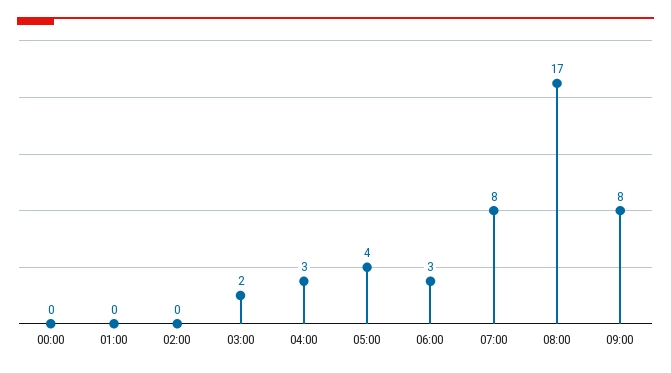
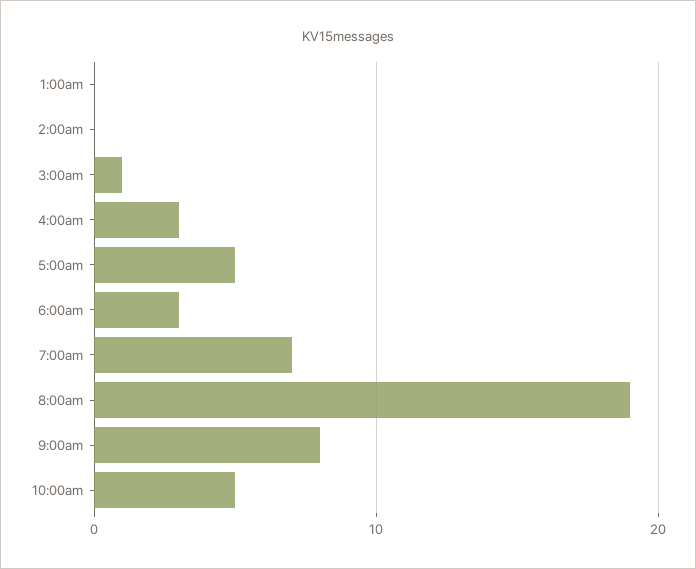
00:00: 0 -> none
03:00: 2 -> 1
05:00: 4 -> 5
07:00: 8 -> 7
08:00: 17 -> 19
10:00am: none -> 5

